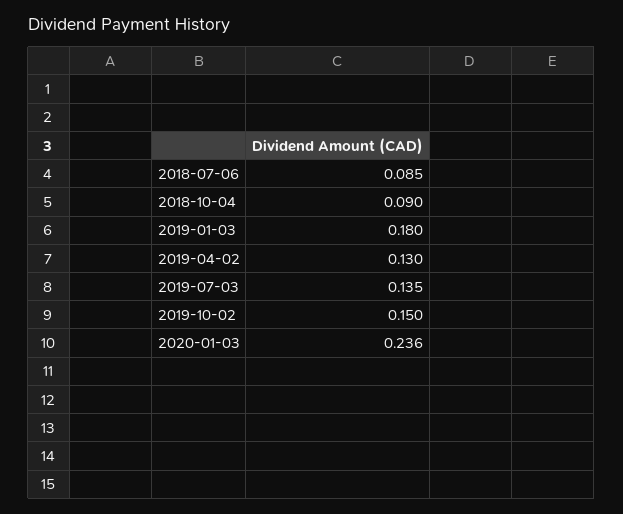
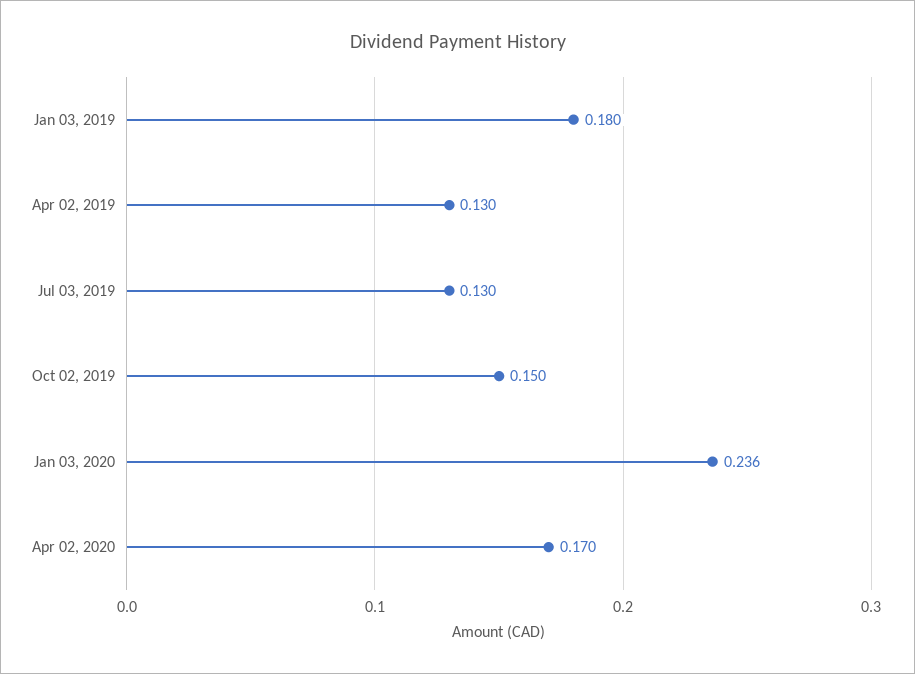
2018-07-06: 0.085 -> none
2018-10-04: 0.09 -> none
2019-07-03: 0.135 -> 0.13
Apr 02, 2020: none -> 0.17

